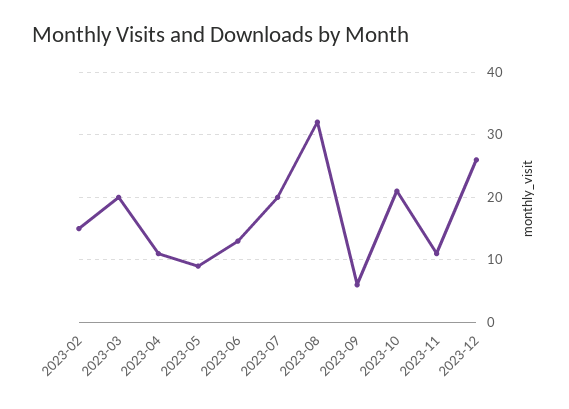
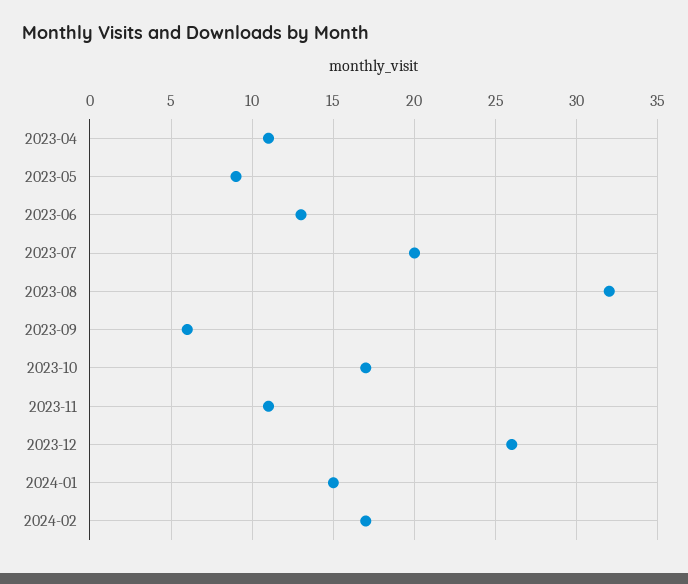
2023-02: 15 -> none
2023-03: 20 -> none
2023-10: 21 -> 17
2024-01: none -> 15
2024-02: none -> 17

